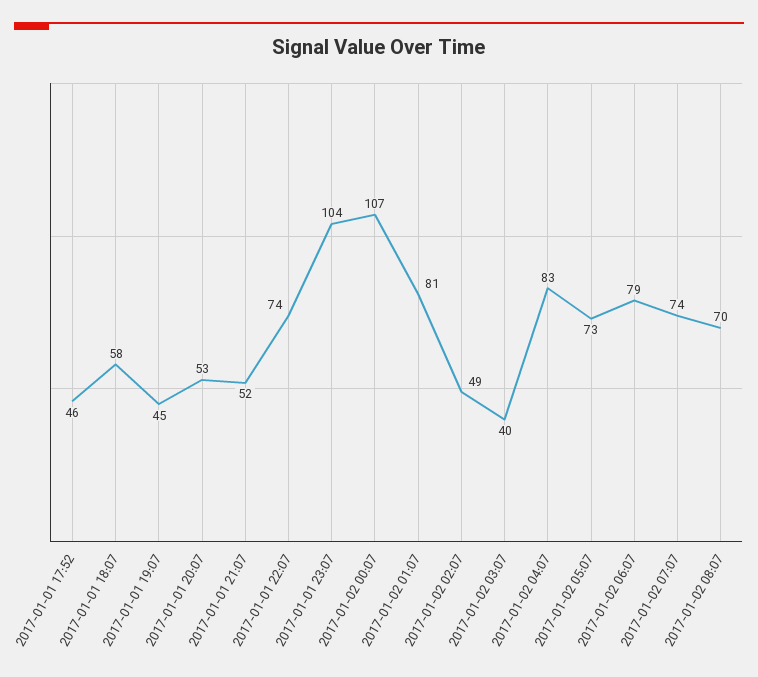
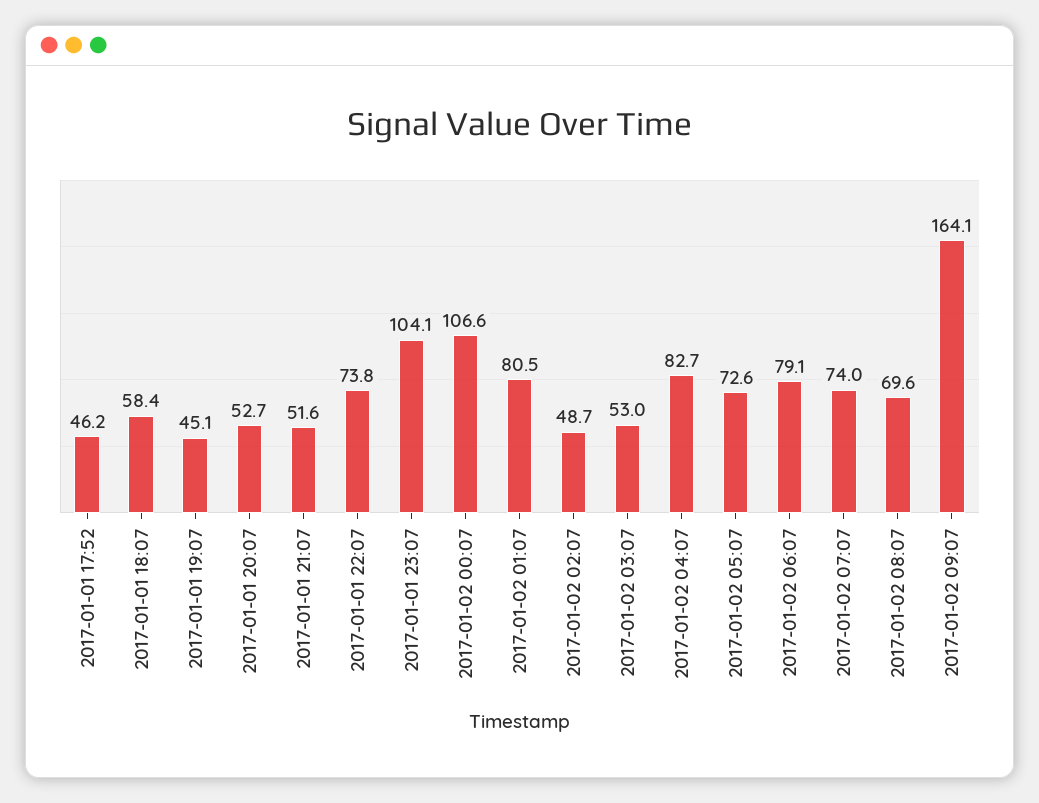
2017-01-02 03:07: 40 -> 53
2017-01-02 09:07: none -> 164.1

